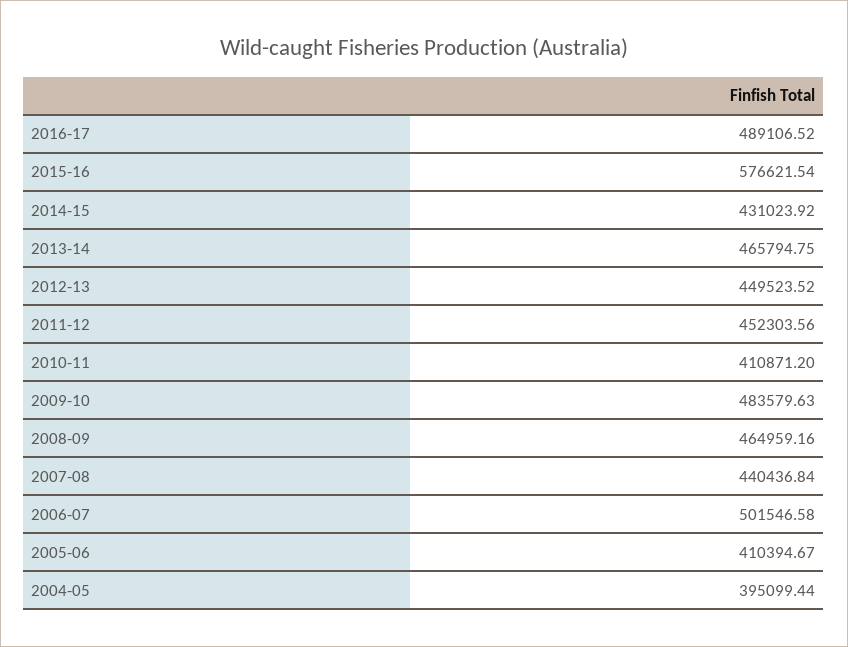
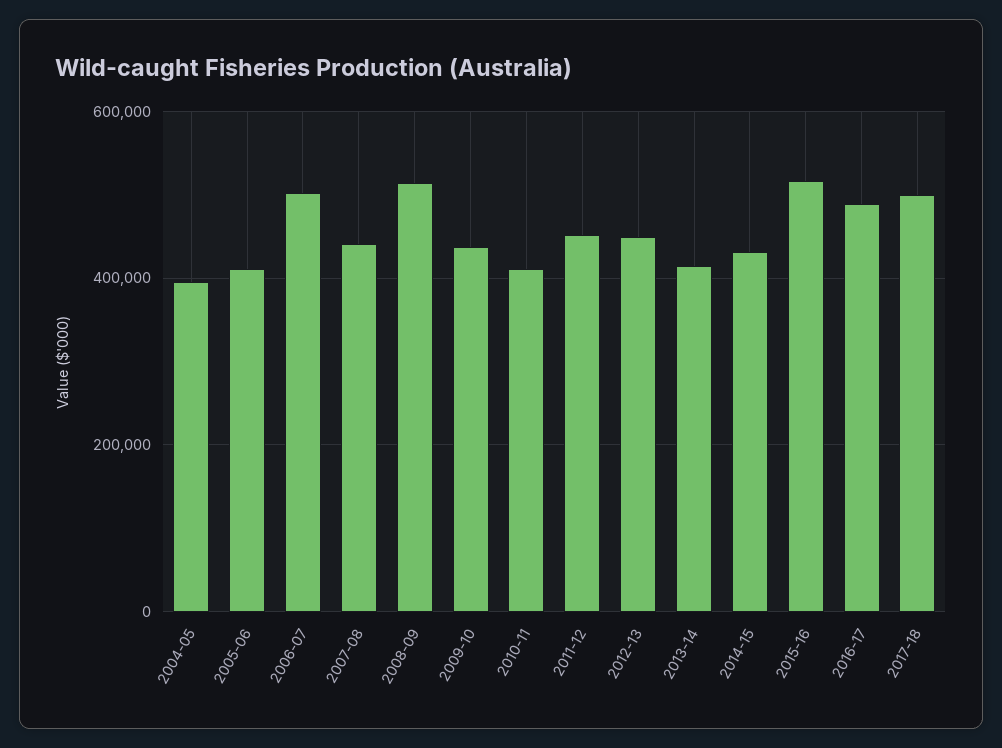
2015-16: 576621.54 -> 520000
2013-14: 465794.75 -> 420000
2009-10: 483579.63 -> 440000
2008-09: 464959.16 -> 520000
2017-18: none -> 500000

